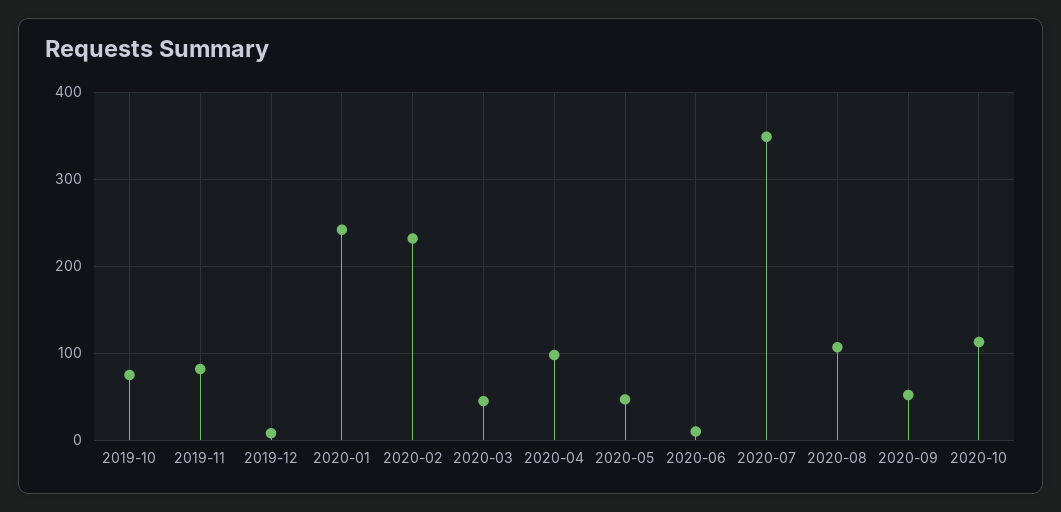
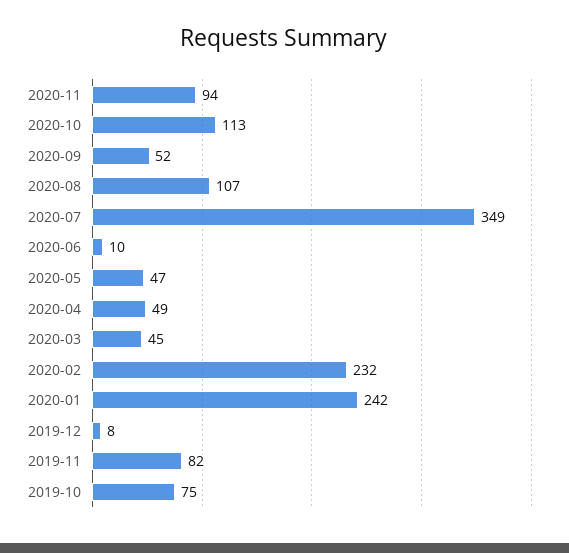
2020-04: 100 -> 49
2020-11: none -> 94

